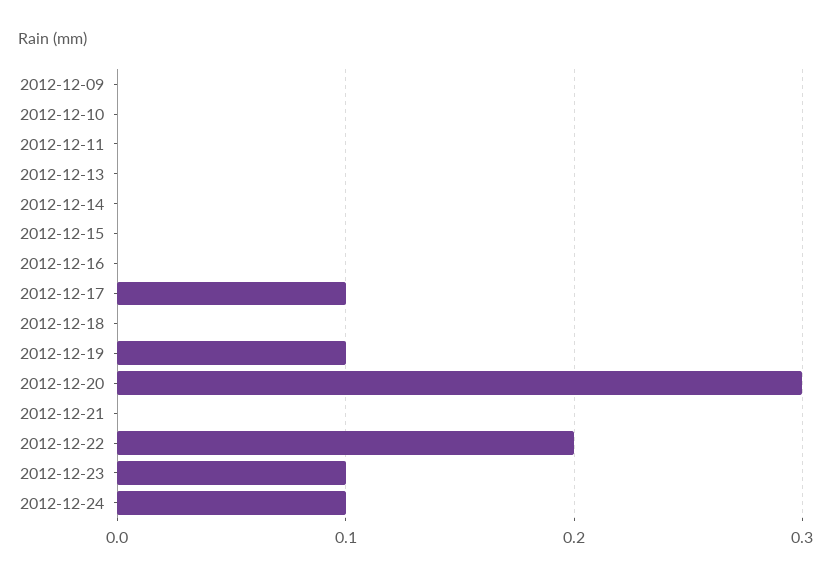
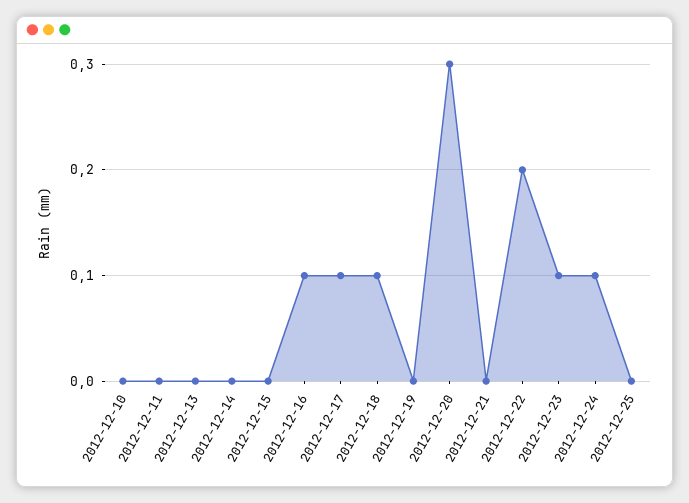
2012-12-09: 0 -> none
2012-12-16: 0 -> 0.1
2012-12-18: 0 -> 0.1
2012-12-19: 0.1 -> 0
2012-12-25: none -> 0

